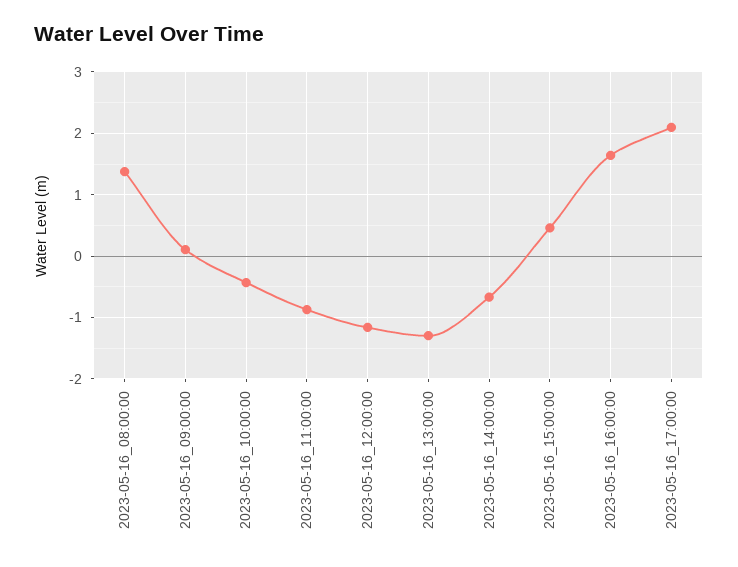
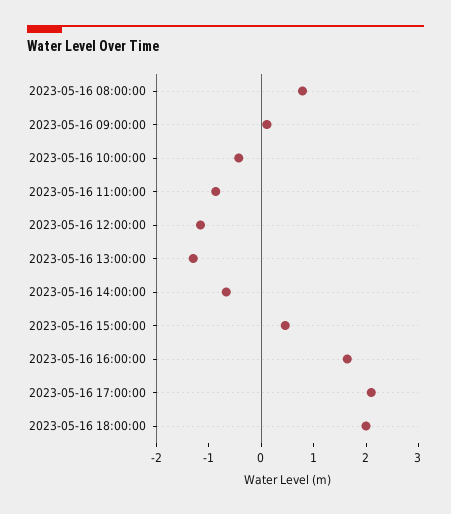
2023-05-16_08:00:00: 1.4 -> 0.8
2023-05-16 18:00:00: none -> 2

